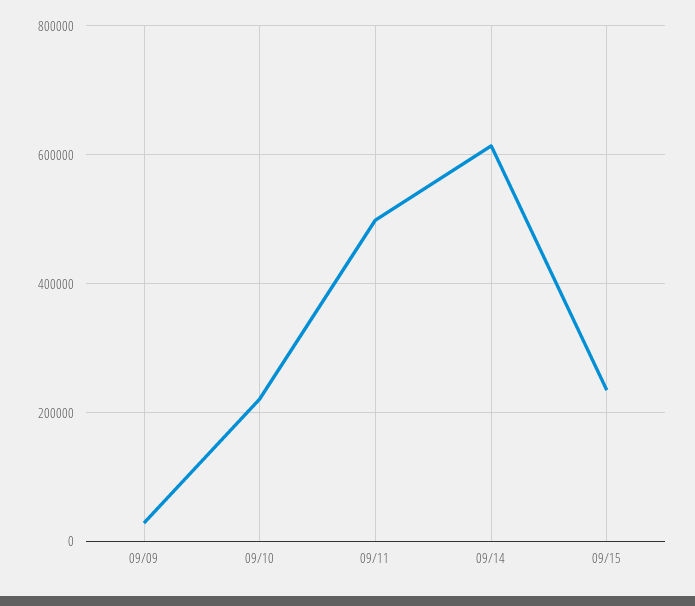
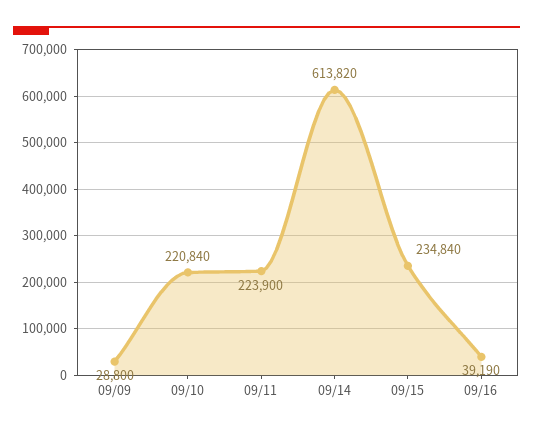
09/11: 500000 -> 223900
09/16: none -> 39190

